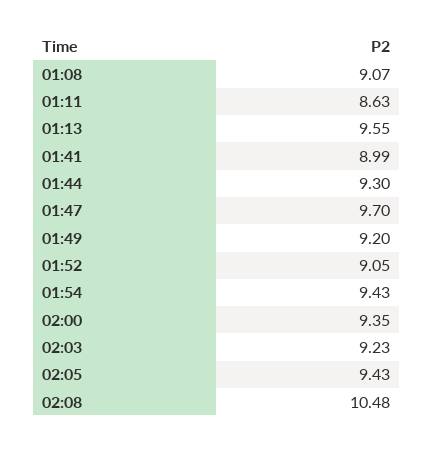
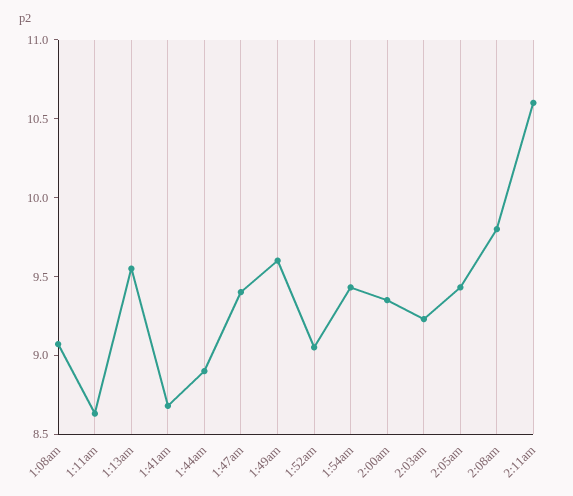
01:41: 8.99 -> 8.7
01:44: 9.3 -> 8.9
01:47: 9.7 -> 9.4
01:49: 9.2 -> 9.6
02:08: 10.48 -> 9.8
2:11am: none -> 10.6

